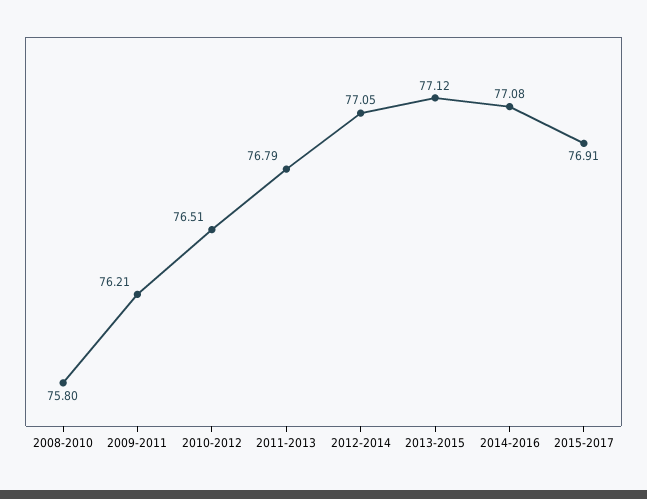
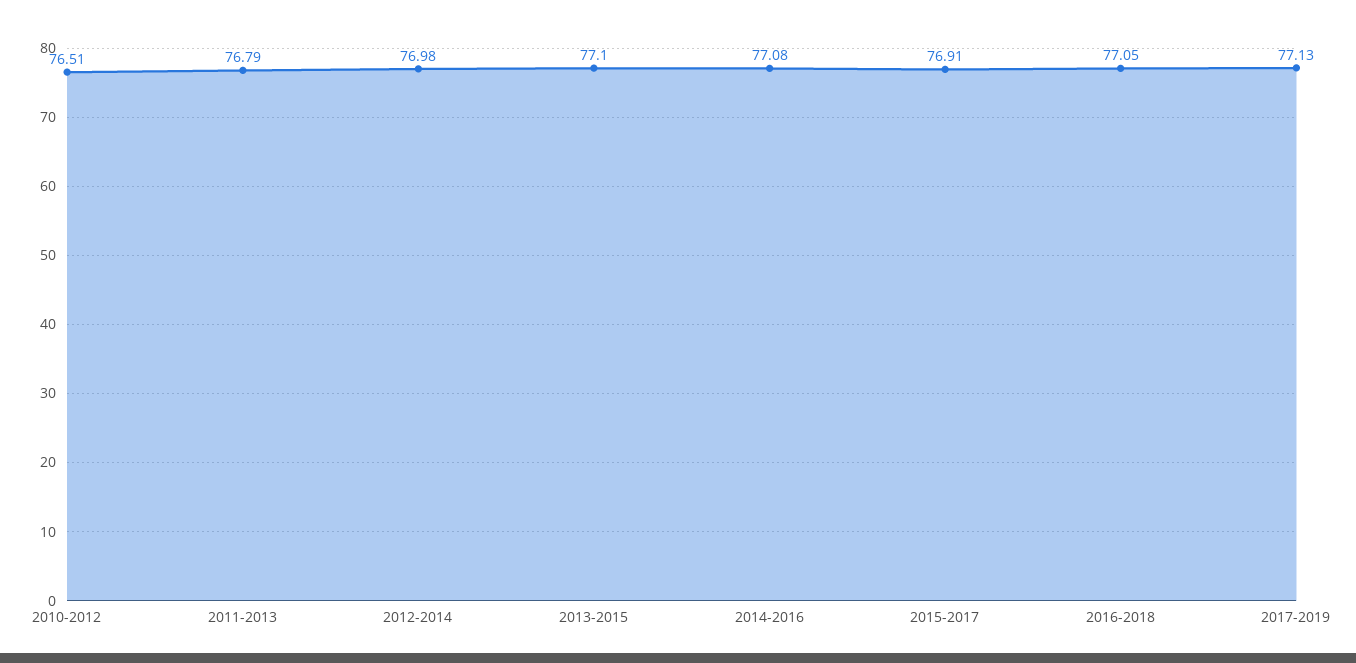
2008-2010: 75.8 -> none
2009-2011: 76.21 -> none
2012-2014: 77.05 -> 76.98
2013-2015: 77.12 -> 77.1
2016-2018: none -> 77.05
2017-2019: none -> 77.13

